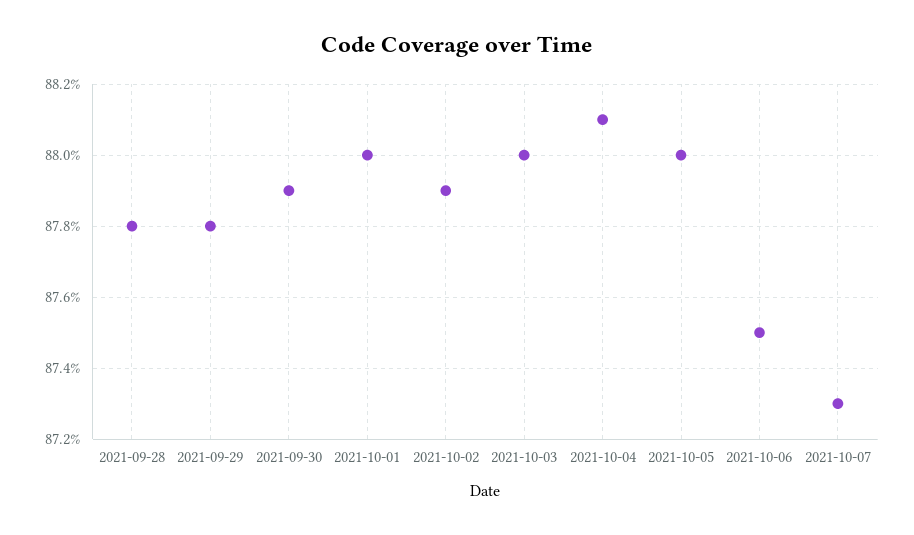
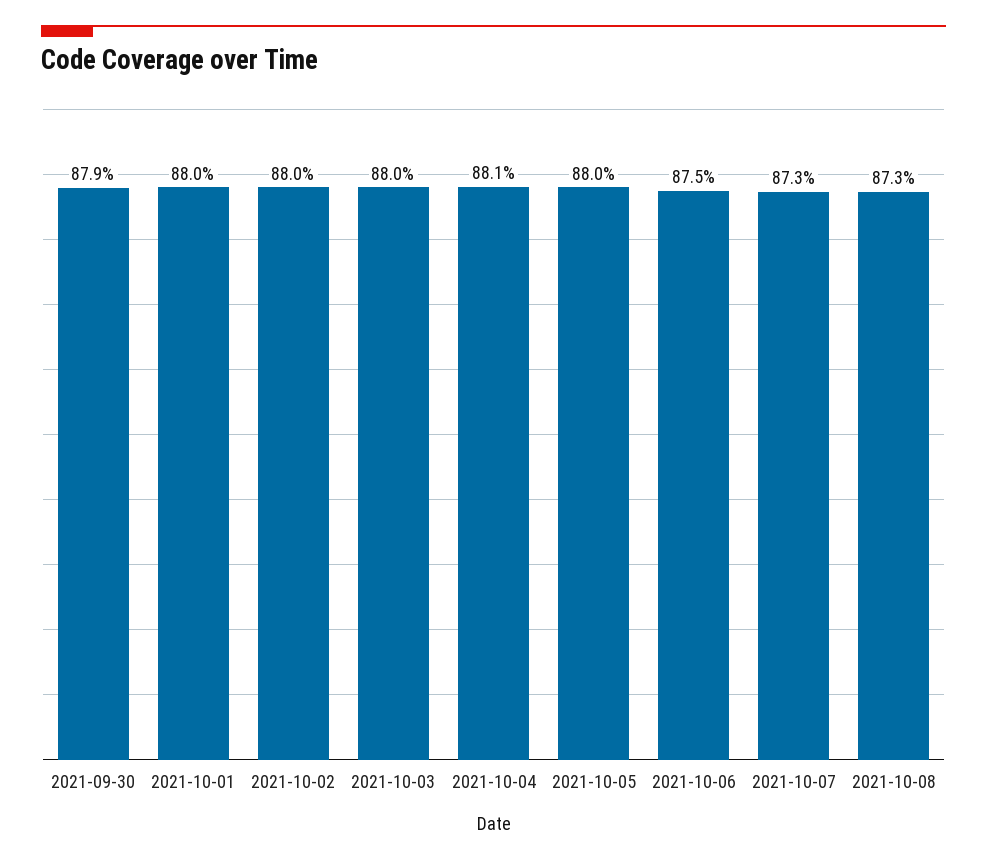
2021-09-28: 87.8 -> none
2021-09-29: 87.8 -> none
2021-10-02: 87.9 -> 88
2021-10-08: none -> 87.3

